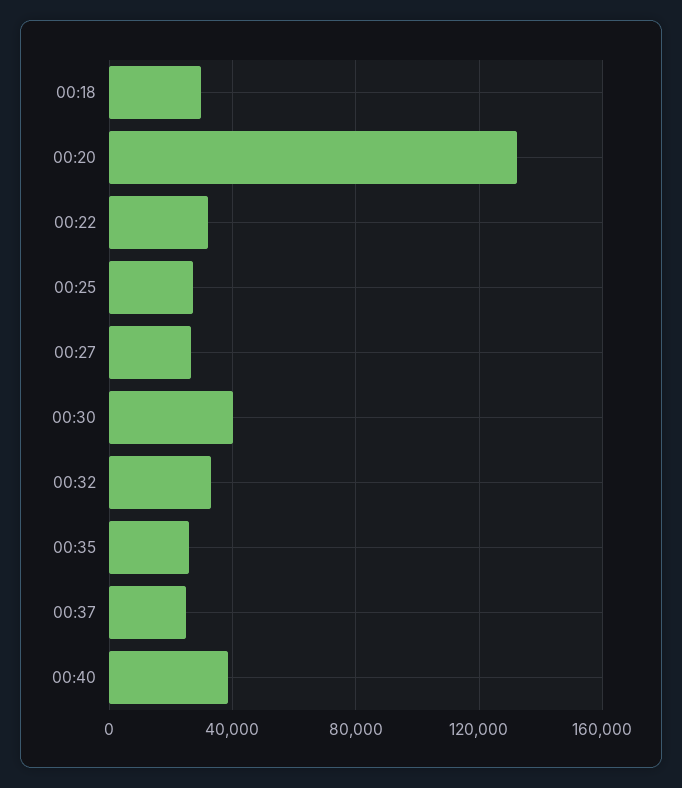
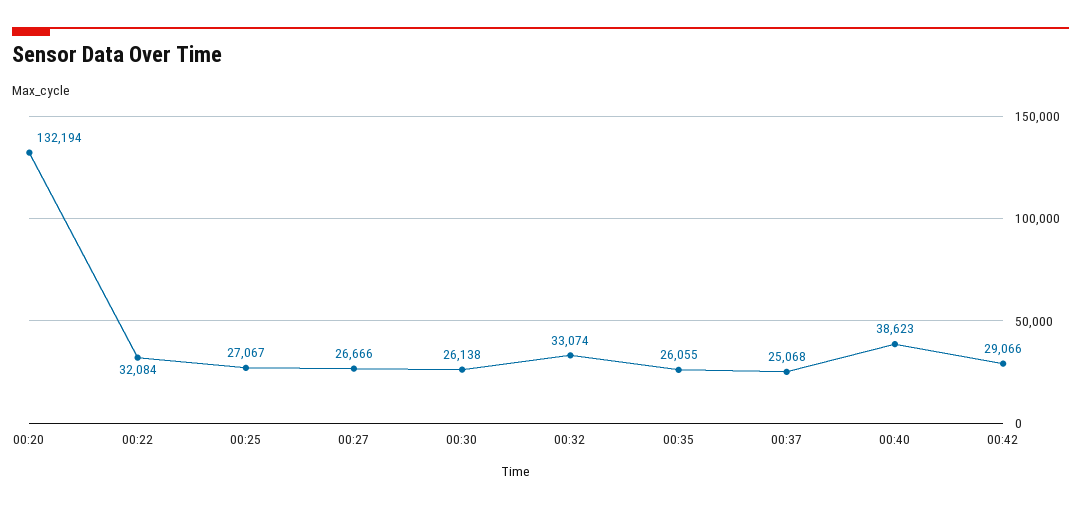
00:18: 30000 -> none
00:30: 40000 -> 26138
00:42: none -> 29066

